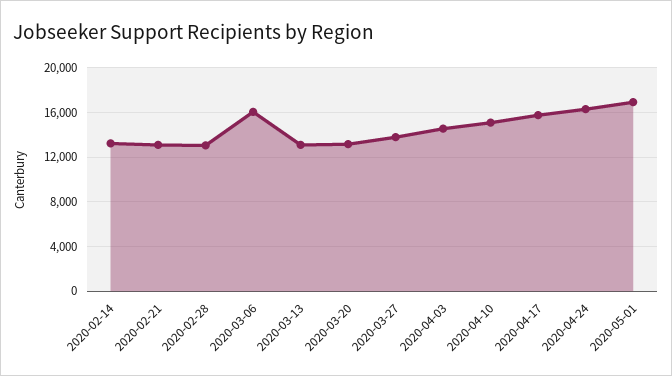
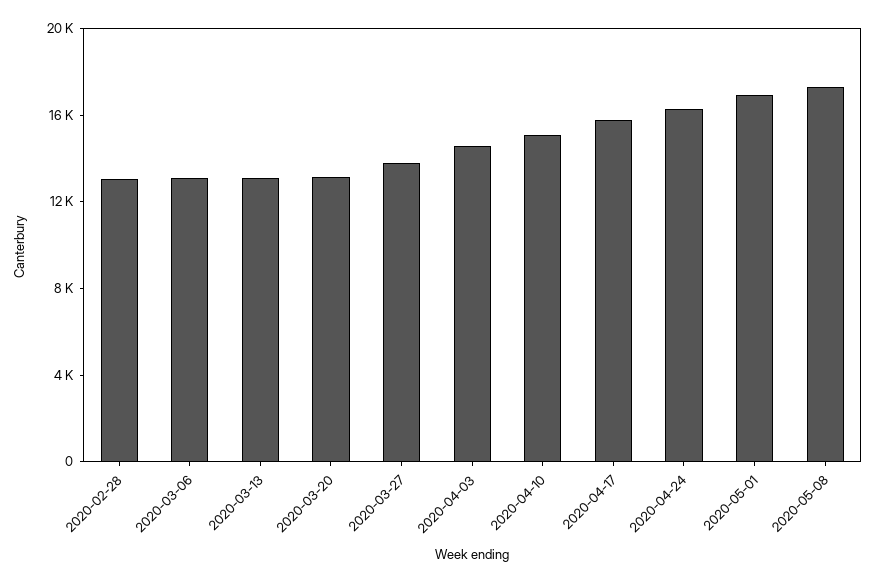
2020-02-14: 13000 -> none
2020-02-21: 13000 -> none
2020-03-06: 16000 -> 13000
2020-05-08: none -> 17000

